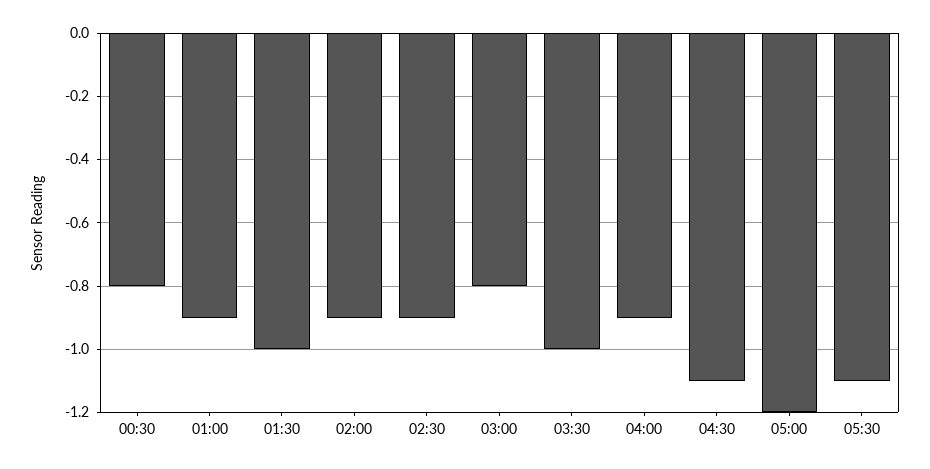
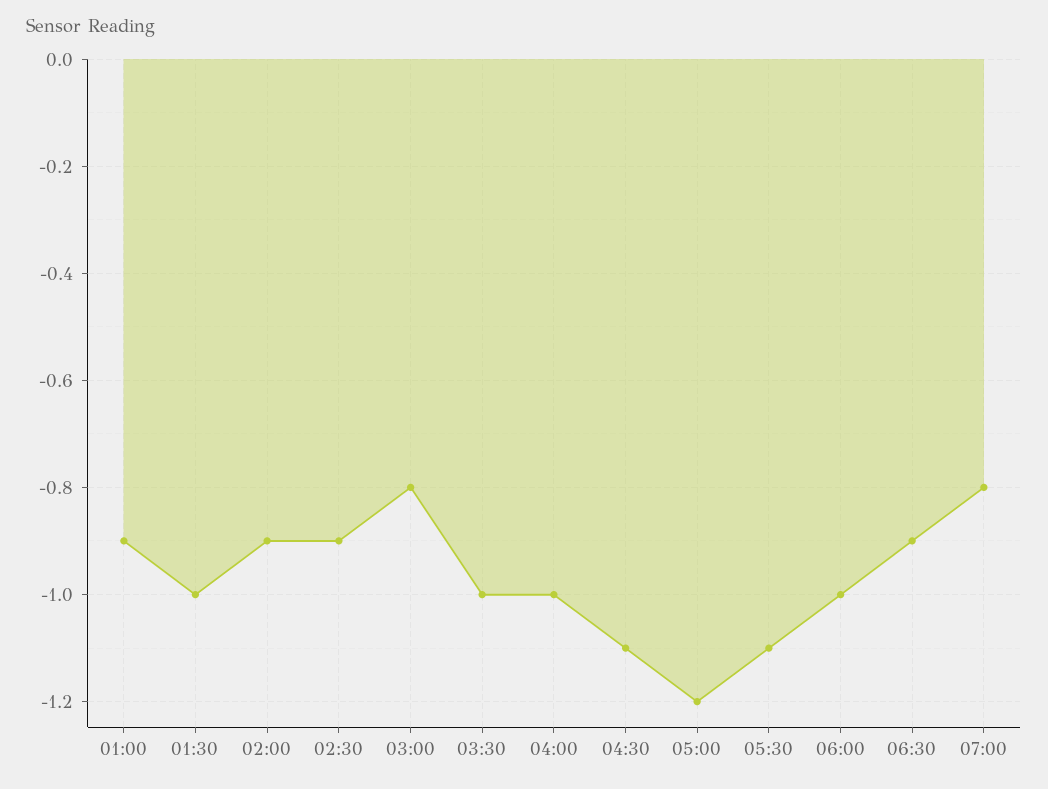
00:30: -0.8 -> none
04:00: -0.9 -> -1
06:00: none -> -1
06:30: none -> -0.9
07:00: none -> -0.8

